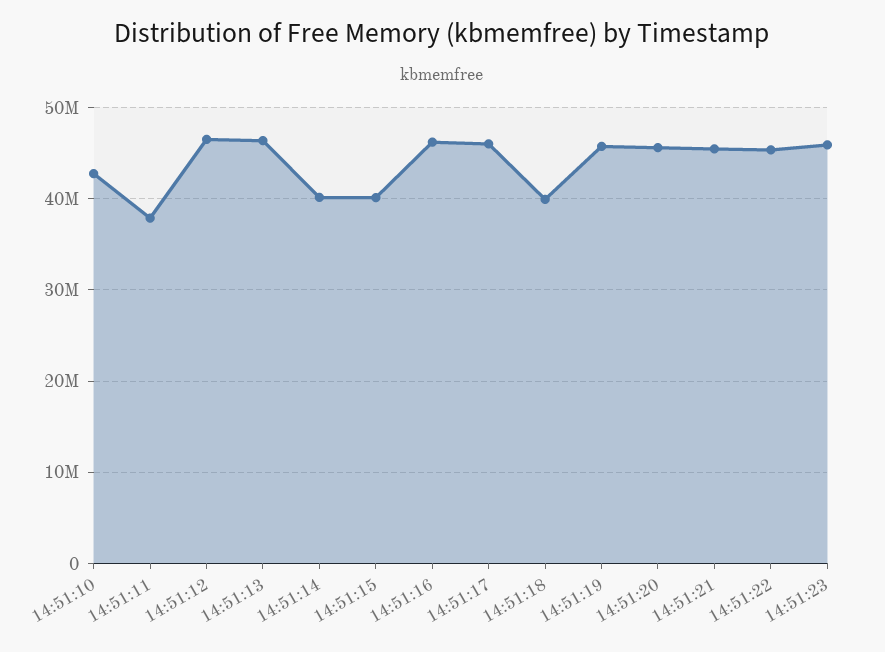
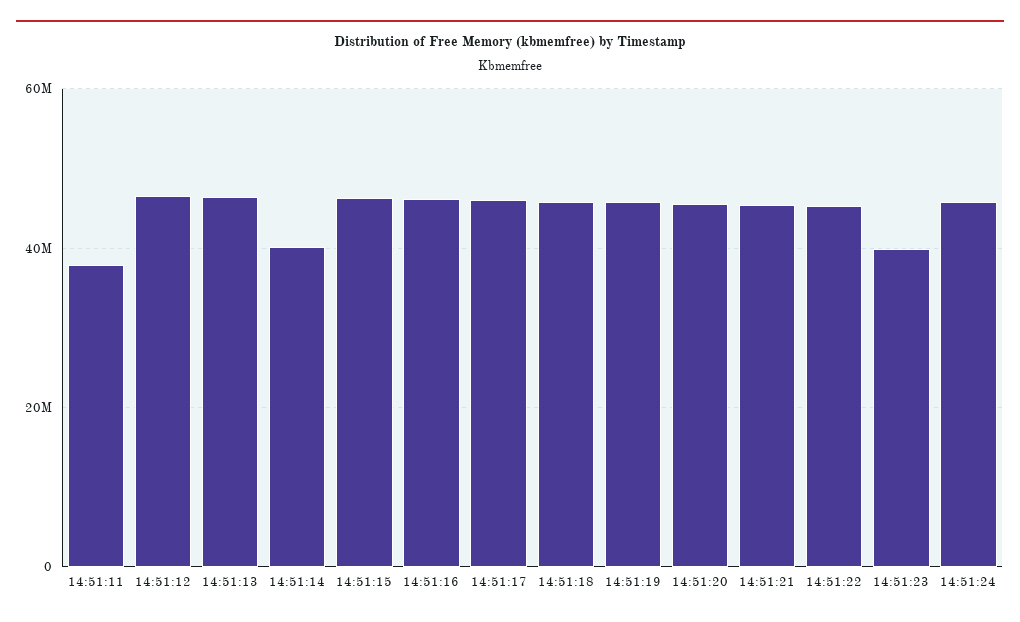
14:51:10: 43000000 -> none
14:51:15: 40000000 -> 46000000
14:51:18: 40000000 -> 46000000
14:51:23: 46000000 -> 40000000
14:51:24: none -> 46000000

